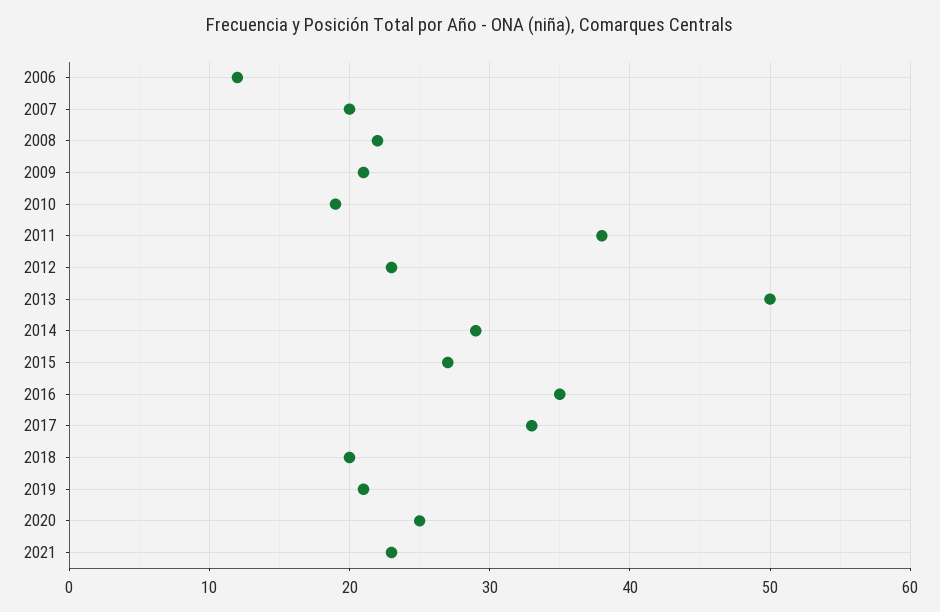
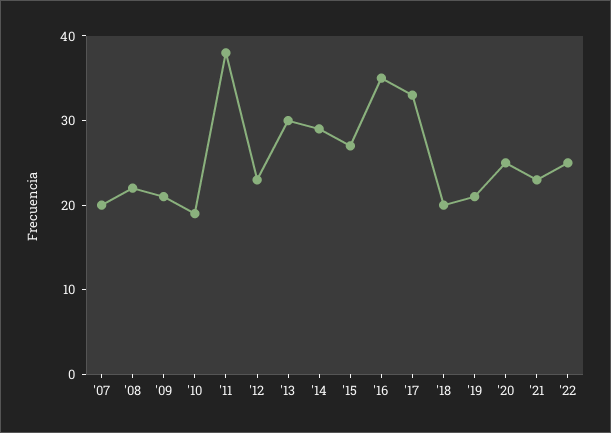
2006: 12 -> none
2013: 50 -> 30
'22: none -> 25

